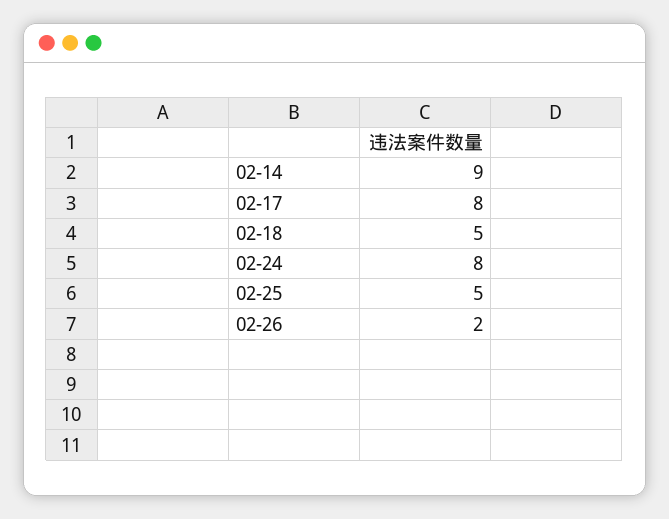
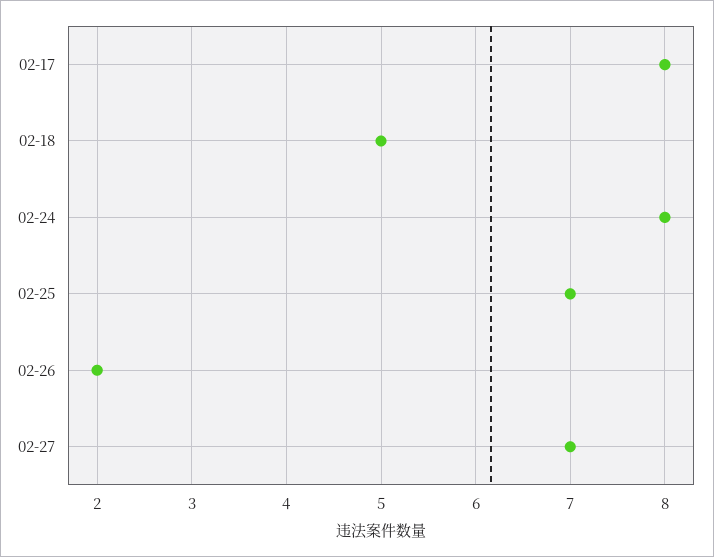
02-14: 9 -> none
02-25: 5 -> 7
02-27: none -> 7

